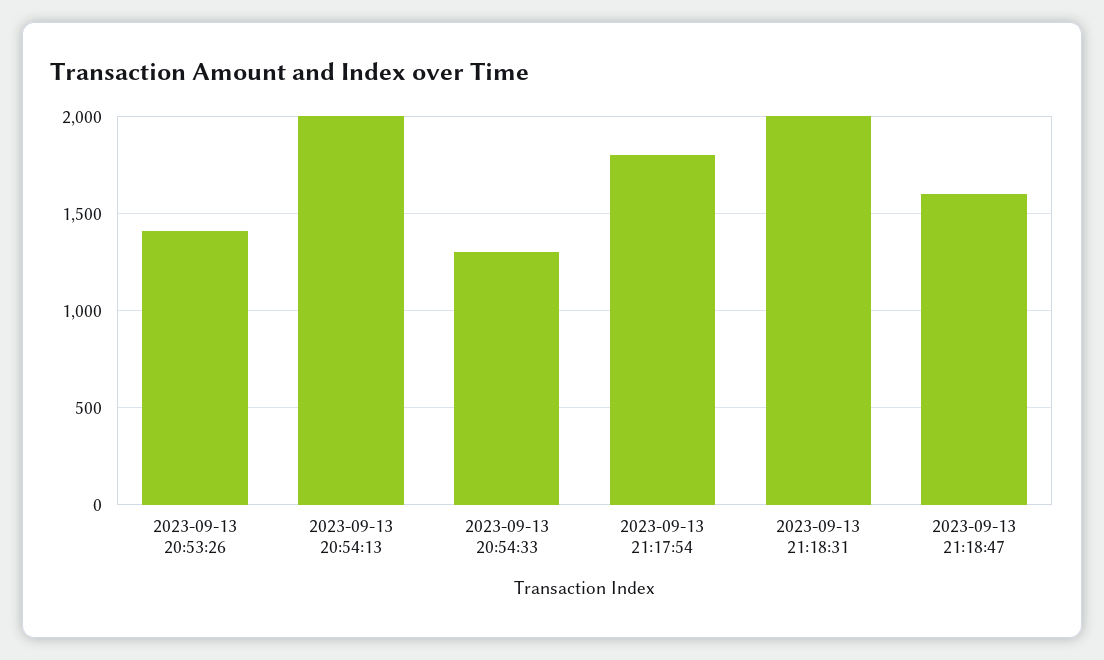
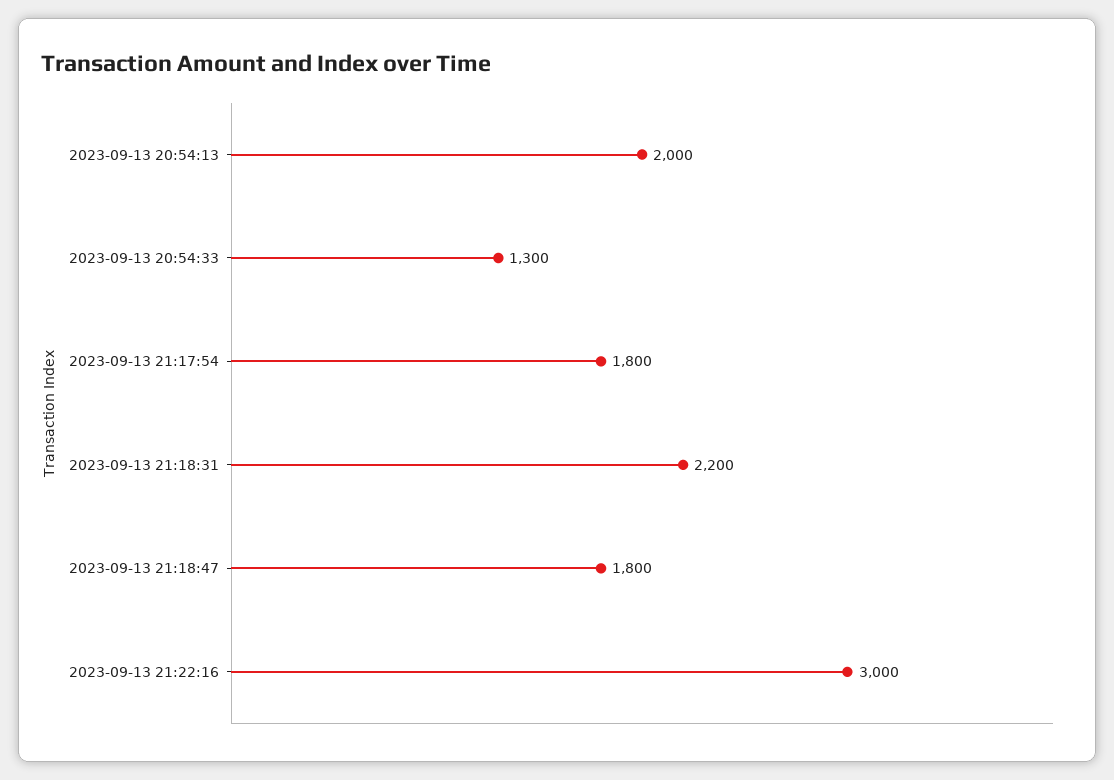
2023-09-13 20:53:26: 1400 -> none
2023-09-13 21:18:31: 2000 -> 2200
2023-09-13 21:18:47: 1600 -> 1800
2023-09-13 21:22:16: none -> 3000

